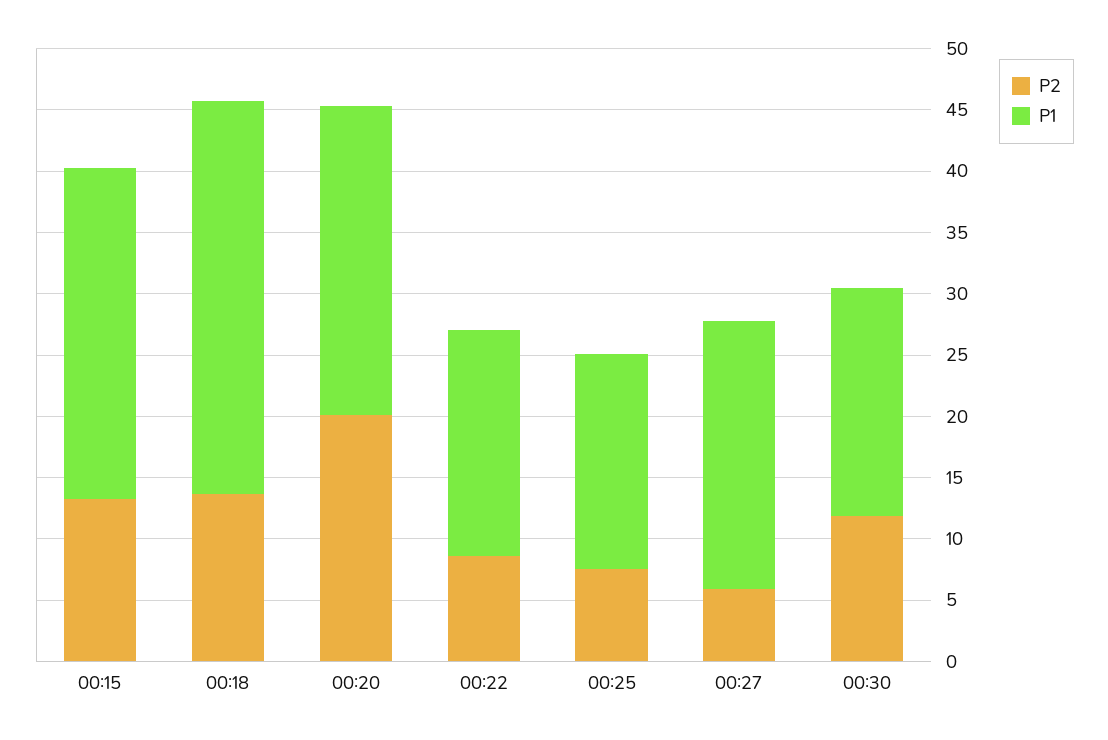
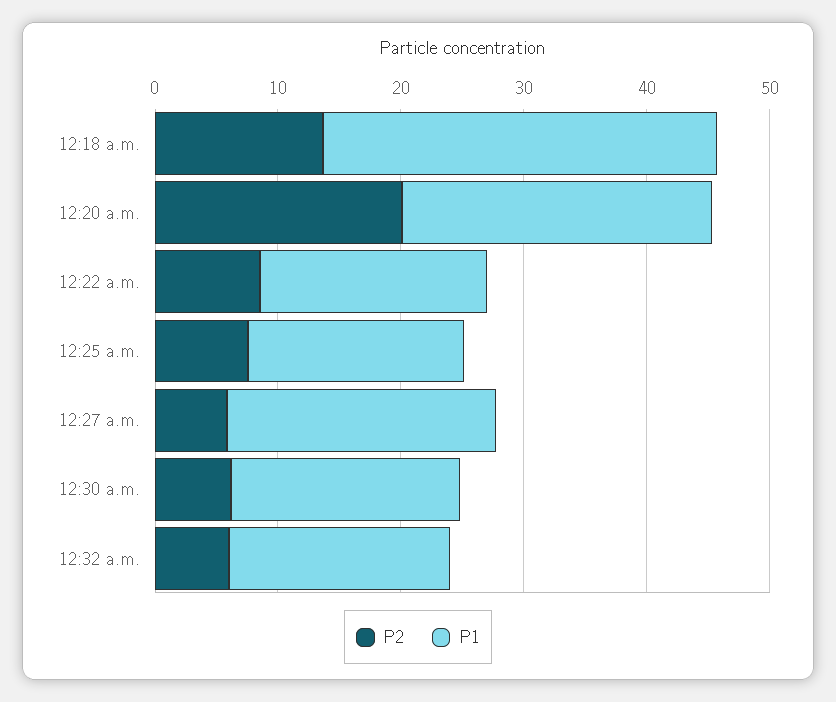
P2, 00:15: 13 -> none
P1, 00:15: 27 -> none
P2, 00:30: 12 -> 6
P2, 12:32 a.m.: none -> 6
P1, 12:32 a.m.: none -> 18

